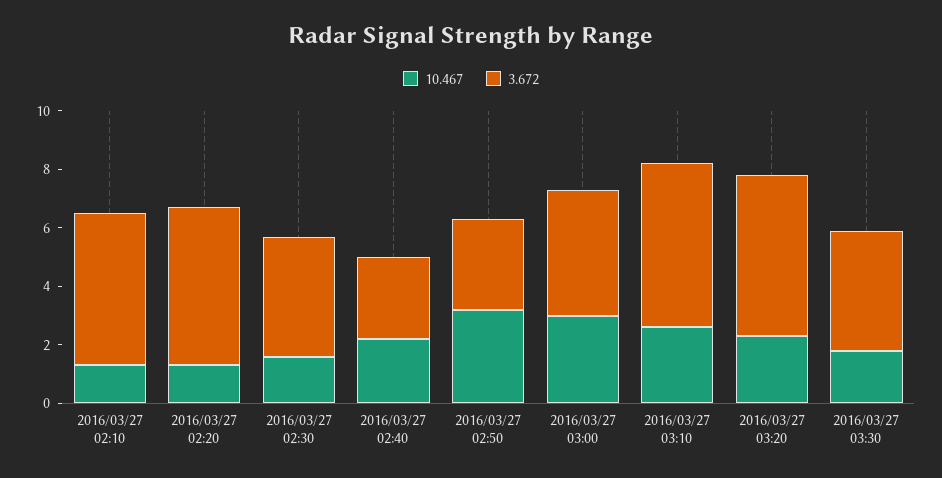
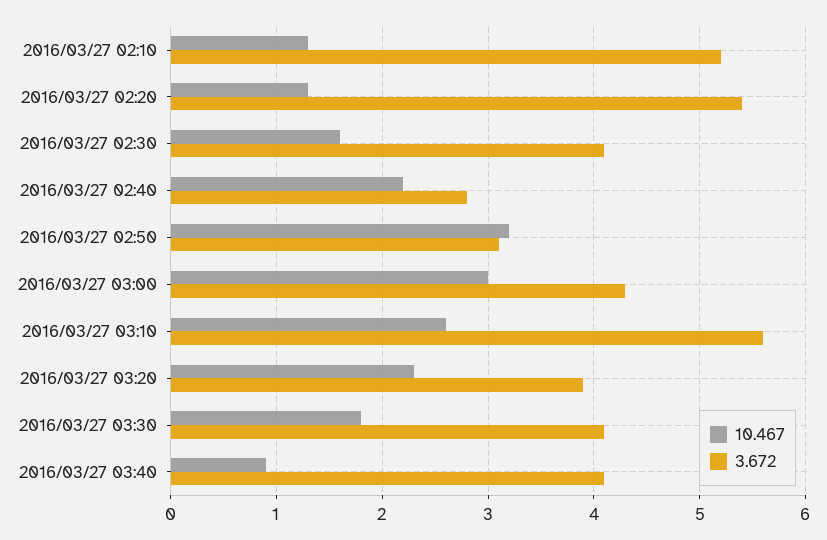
3.672, 2016/03/27 03:20: 5.5 -> 3.9
10.467, 2016/03/27 03:40: none -> 0.9
3.672, 2016/03/27 03:40: none -> 4.1

